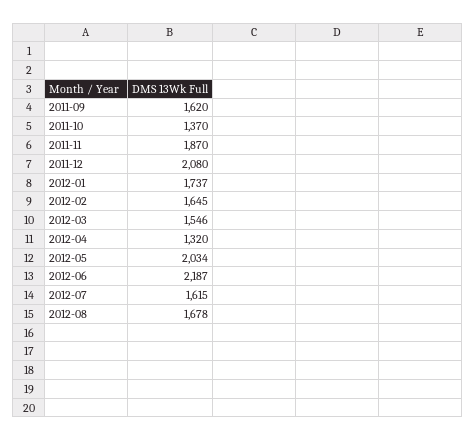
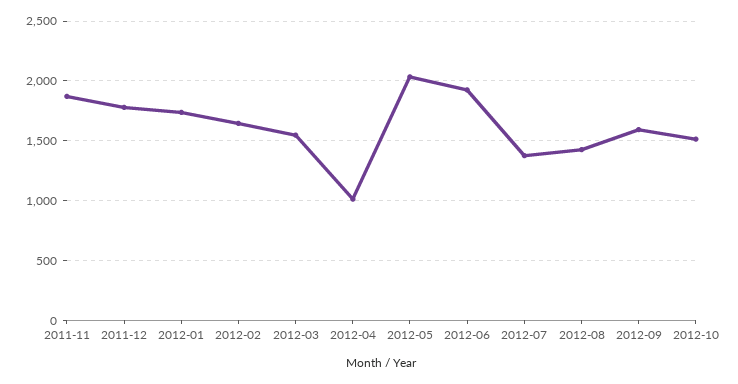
2011-09: 1620 -> none
2011-10: 1370 -> none
2011-12: 2080 -> 1800
2012-04: 1320 -> 1000
2012-06: 2187 -> 1900
2012-07: 1615 -> 1400
2012-08: 1678 -> 1400
2012-09: none -> 1600
2012-10: none -> 1500

